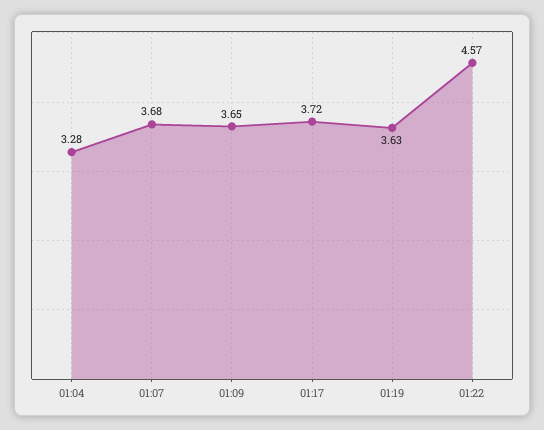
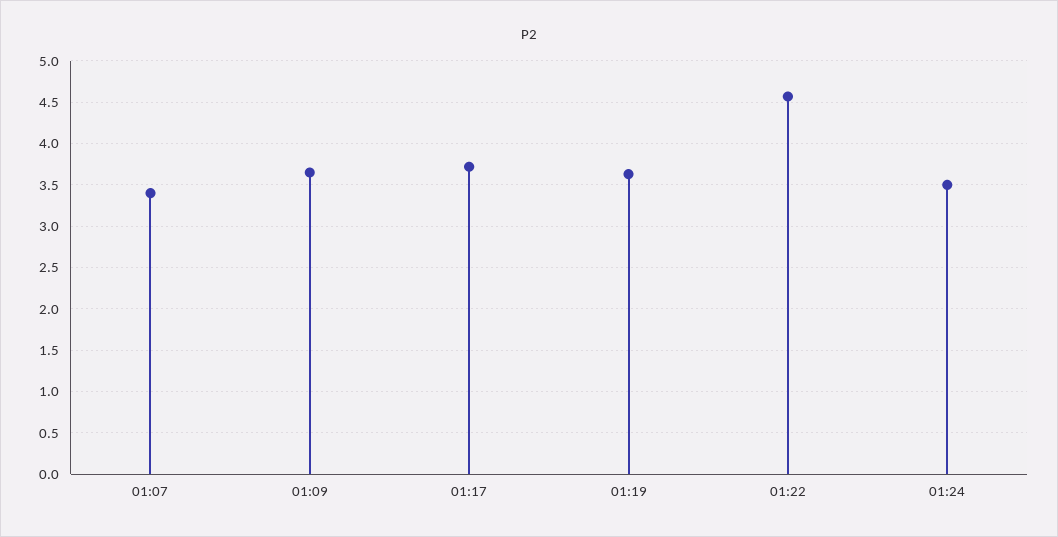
01:04: 3.28 -> none
01:07: 3.68 -> 3.4
01:24: none -> 3.5

